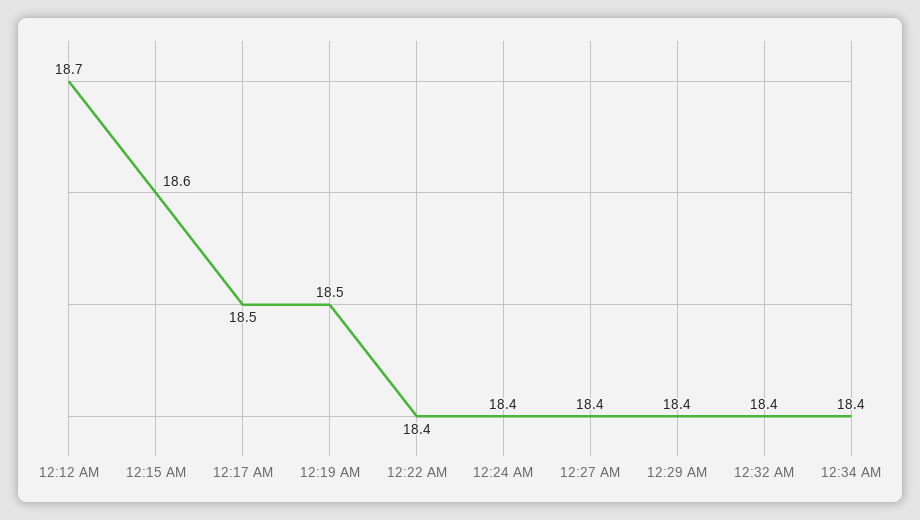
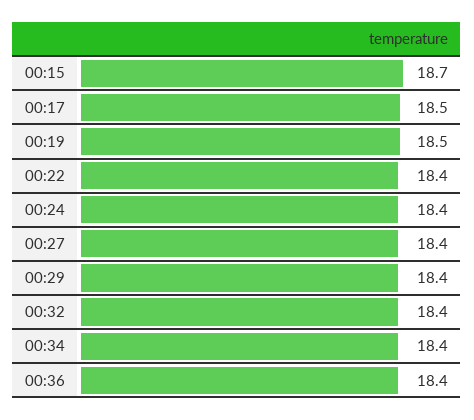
12:12 AM: 18.7 -> none
12:15 AM: 18.6 -> 18.7
00:36: none -> 18.4

